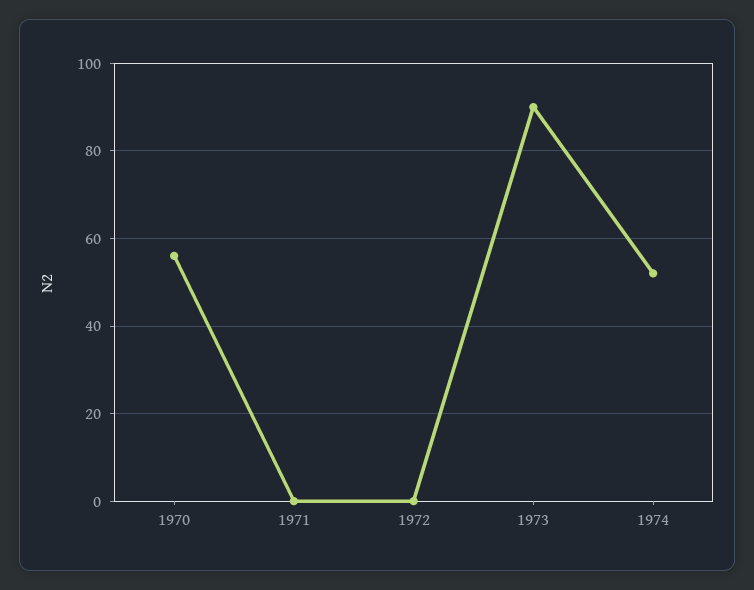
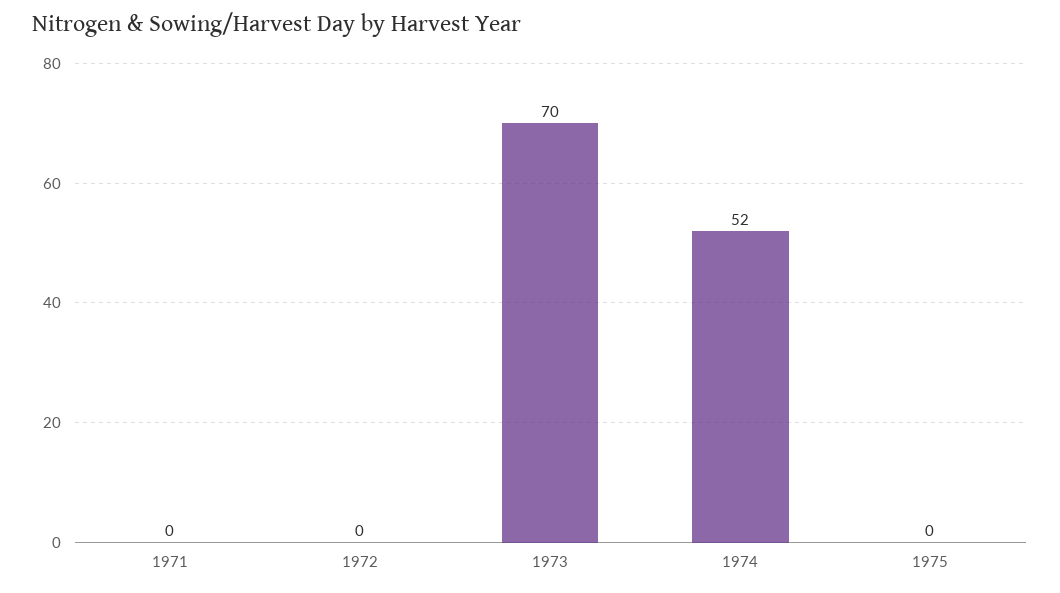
1970: 55 -> none
1973: 90 -> 70
1975: none -> 0

